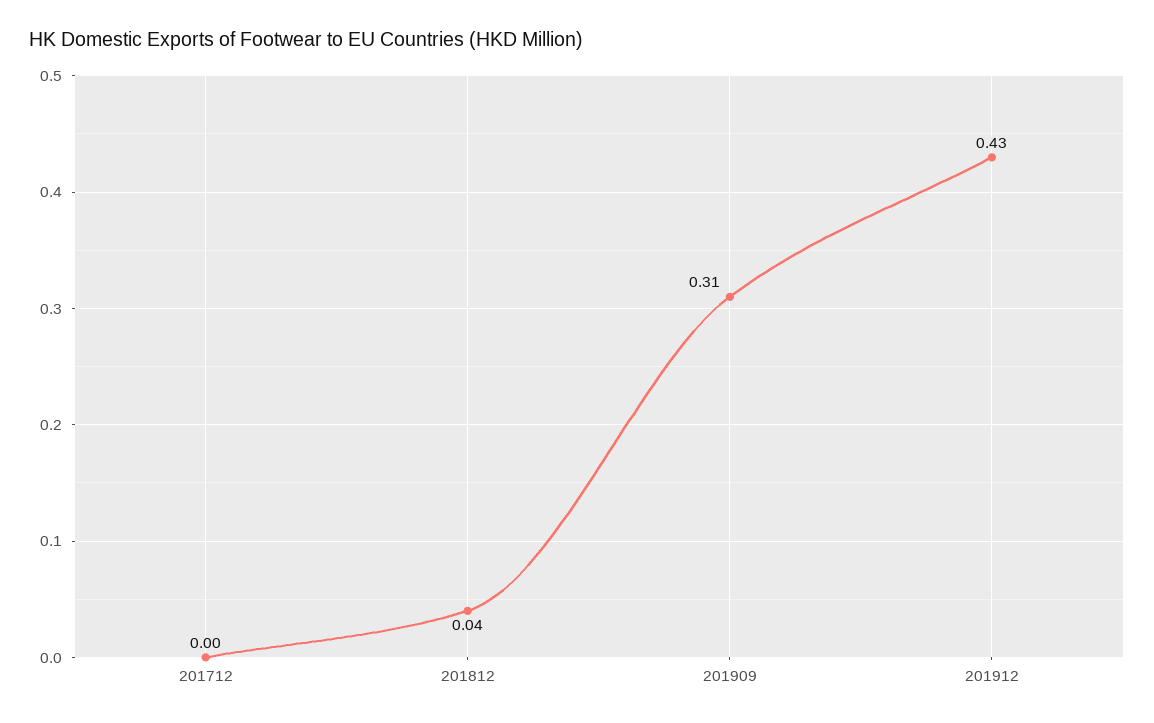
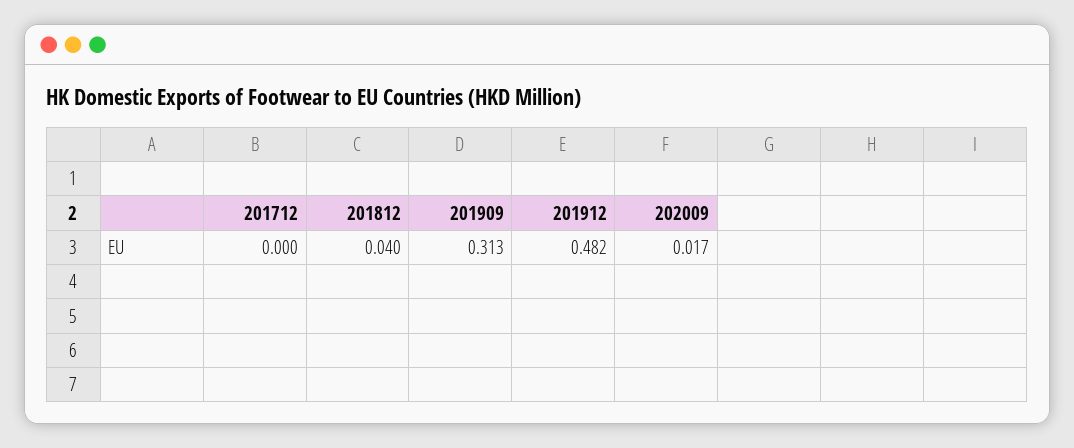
201912: 0.43 -> 0.482
202009: none -> 0.017

